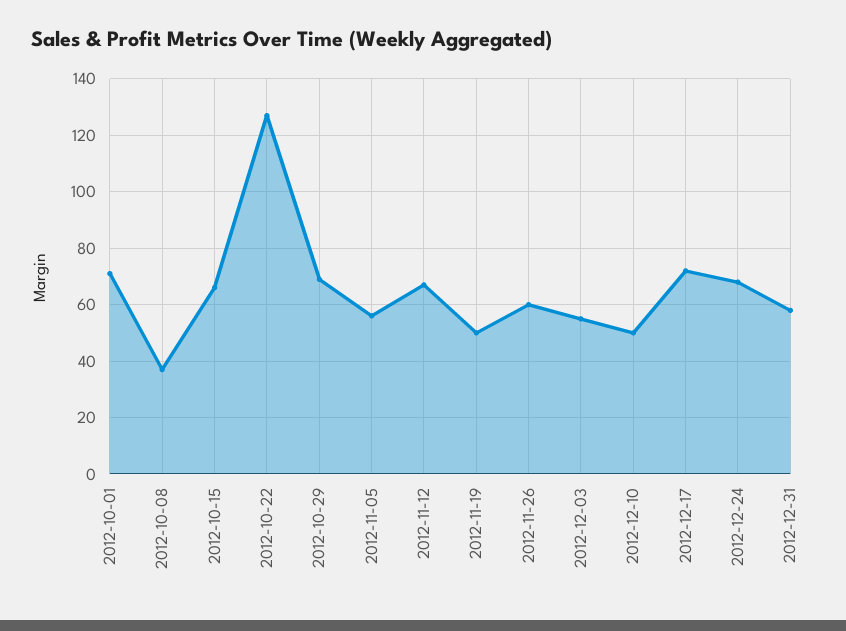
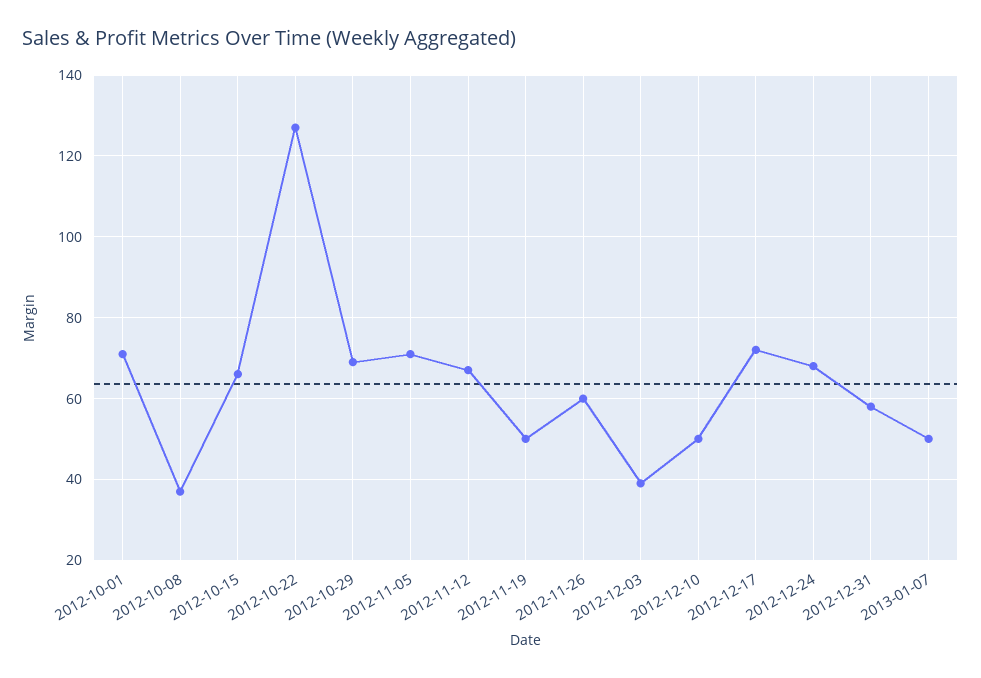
2012-11-05: 55 -> 70
2012-12-03: 55 -> 40
2013-01-07: none -> 50

